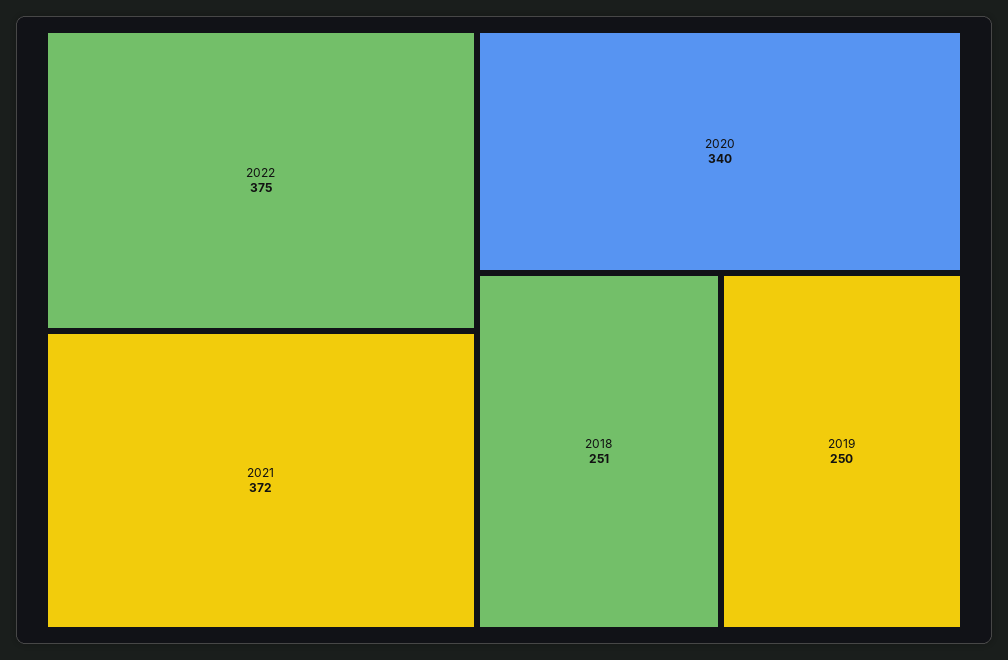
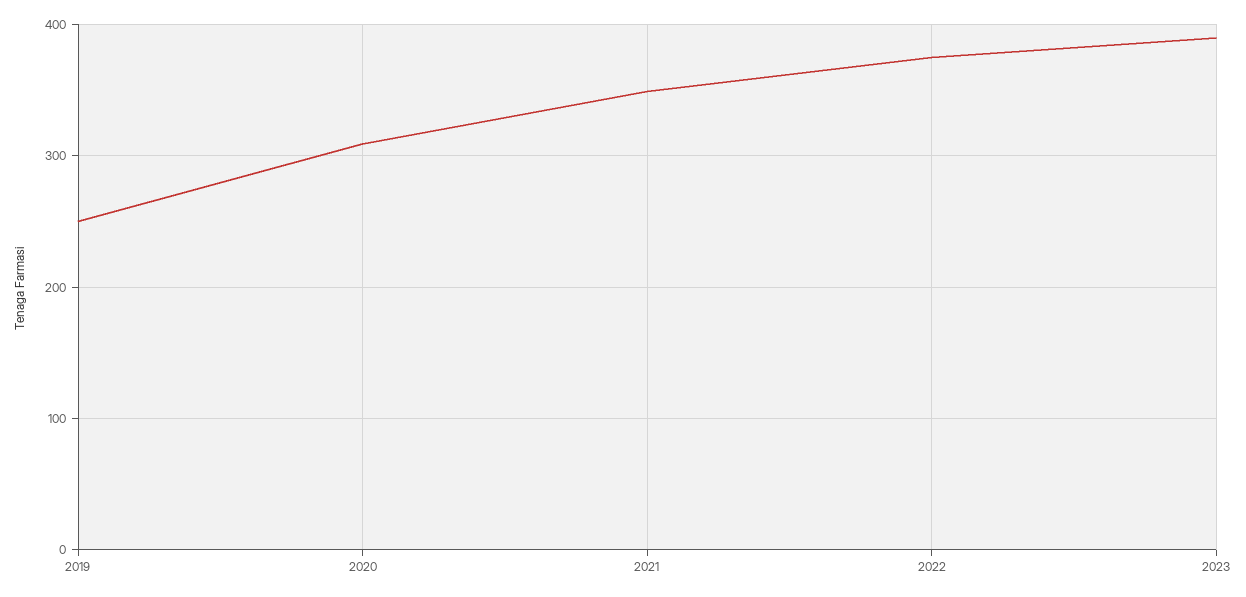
2021: 372 -> 350
2020: 340 -> 310
2018: 251 -> none
2023: none -> 390

